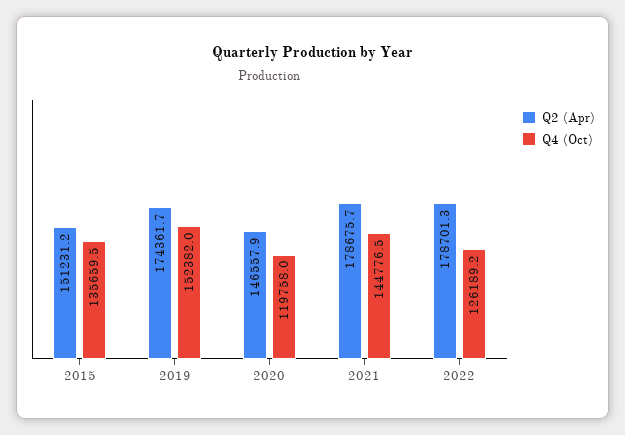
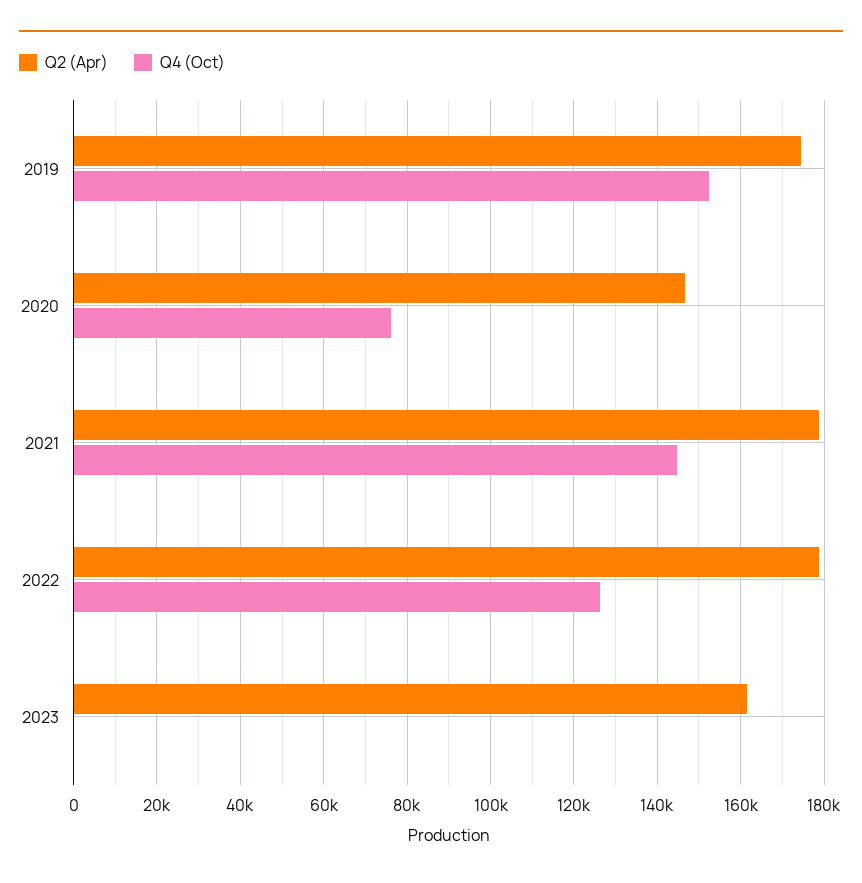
Q2 (Apr), 2015: 151231.2 -> none
Q4 (Oct), 2015: 135659.5 -> none
Q4 (Oct), 2020: 119758 -> 76000
Q2 (Apr), 2023: none -> 162000
Q4 (Oct), 2023: none -> 0

